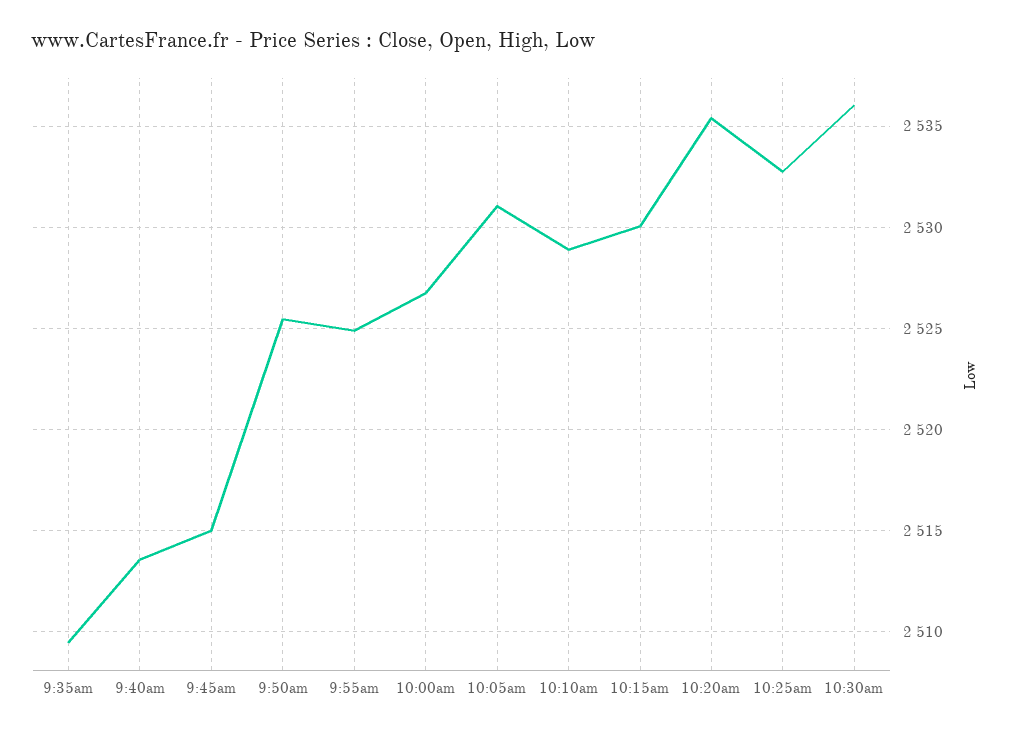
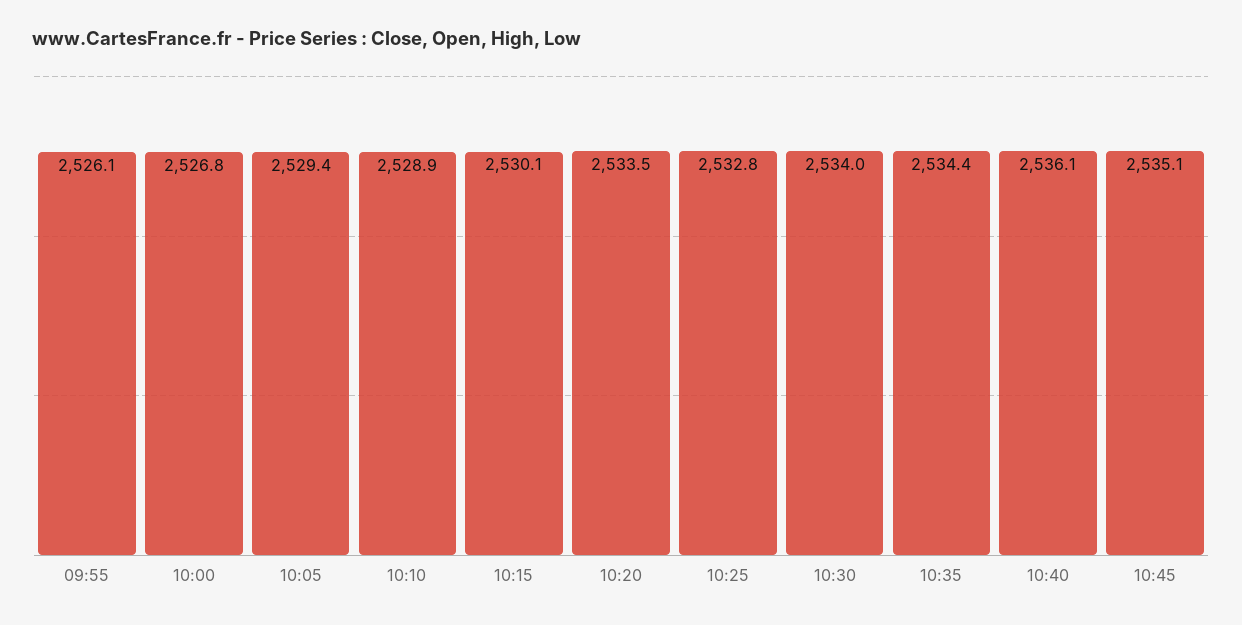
9:35am: 2509.5 -> none
9:40am: 2513.5 -> none
9:45am: 2515 -> none
9:50am: 2525.5 -> none
9:55am: 2525 -> 2526.1
10:05am: 2531 -> 2529.4
10:20am: 2535.5 -> 2533.5
10:30am: 2536 -> 2534
10:35: none -> 2534.4
10:40: none -> 2536.1
10:45: none -> 2535.1

